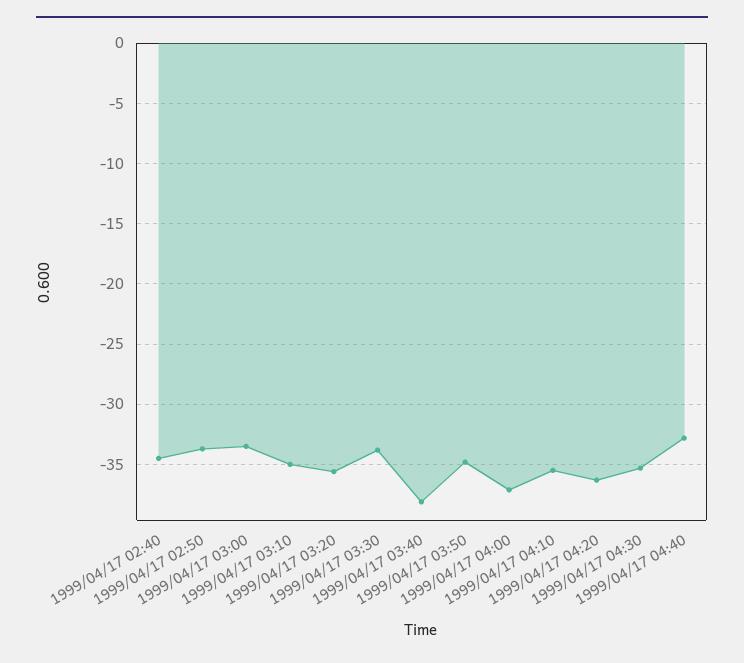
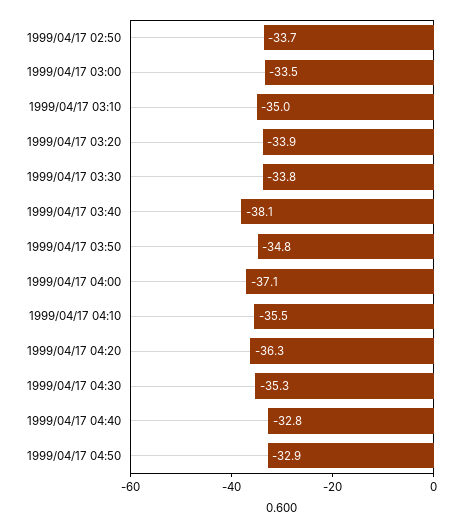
1999/04/17 02:40: -34.5 -> none
1999/04/17 03:20: -35.5 -> -33.9
1999/04/17 04:50: none -> -32.9

